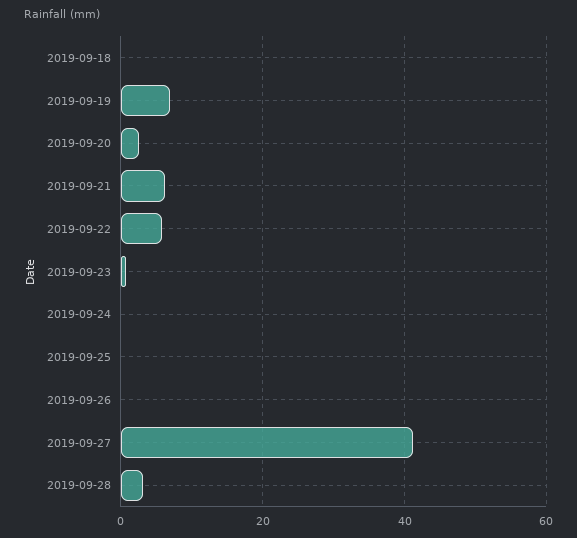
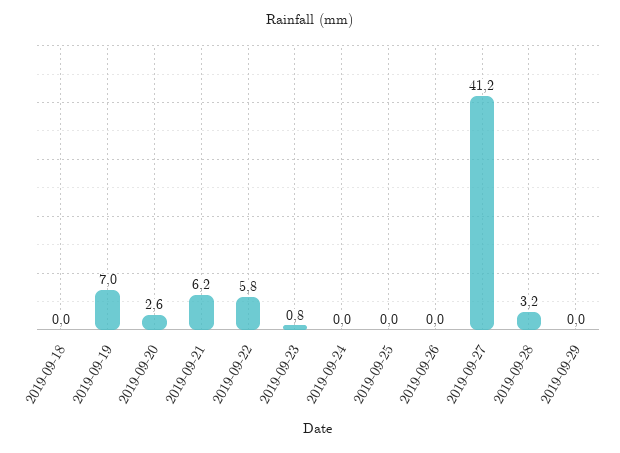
2019-09-29: none -> 0

